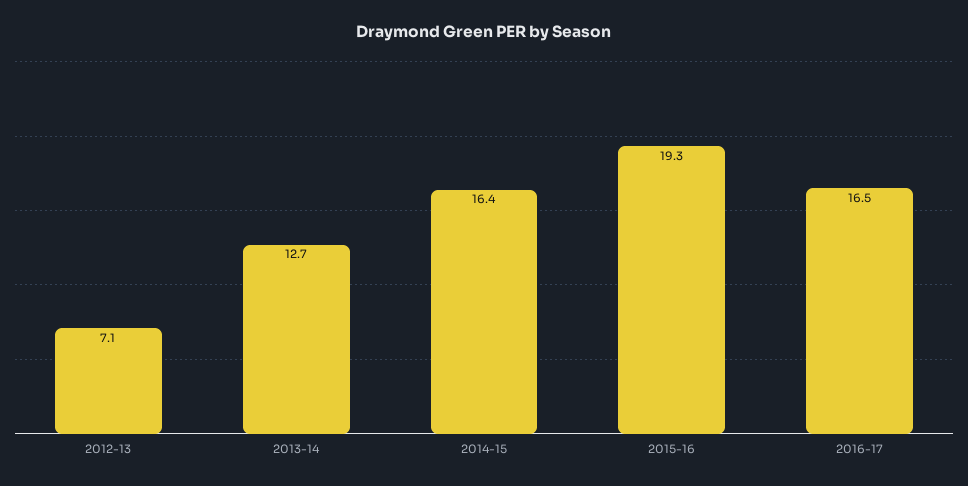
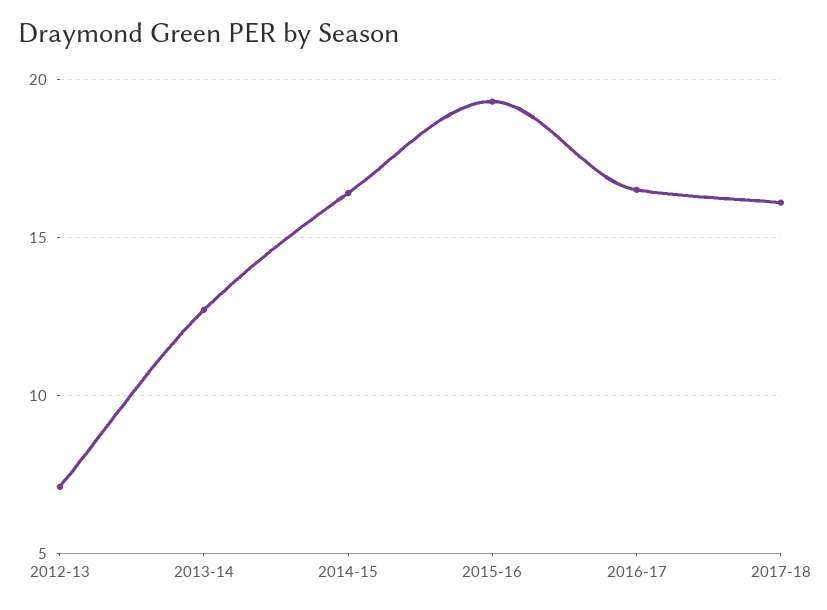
2017-18: none -> 16

